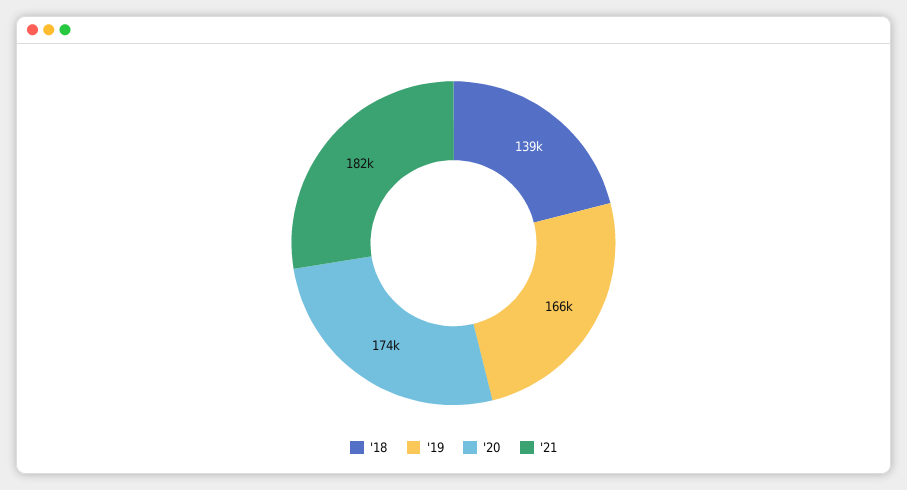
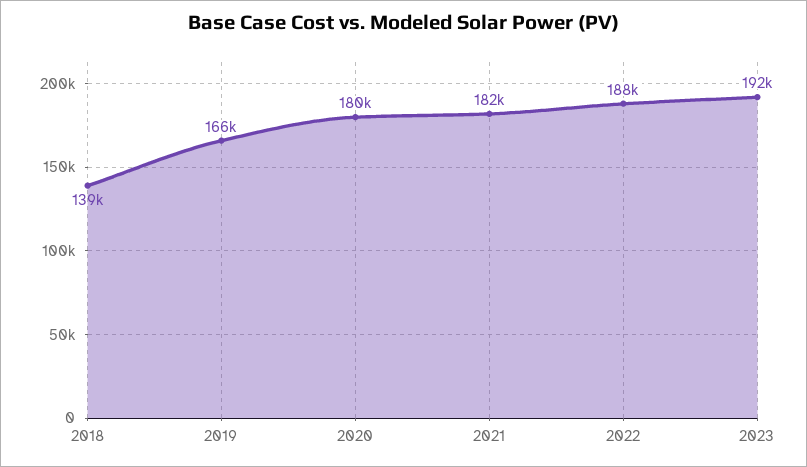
'20: 174000 -> 180000
2022: none -> 188000
2023: none -> 192000

